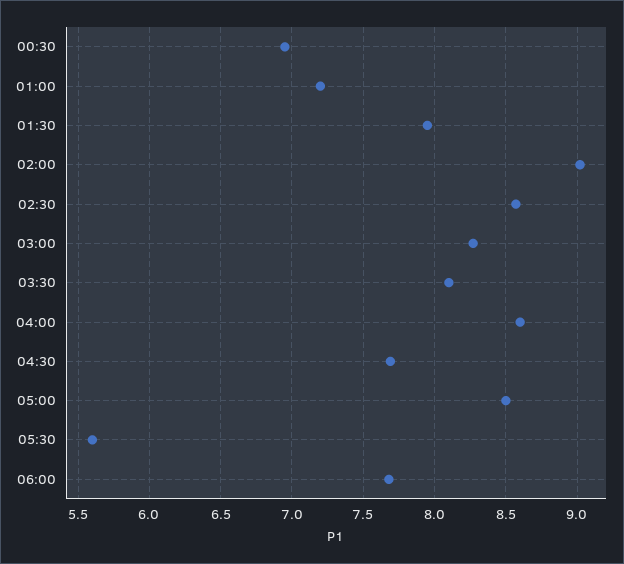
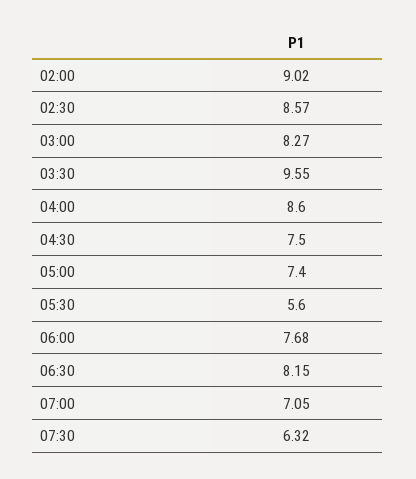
00:30: 6.95 -> none
01:00: 7.2 -> none
01:30: 7.95 -> none
03:30: 8.1 -> 9.55
04:30: 7.7 -> 7.5
05:00: 8.5 -> 7.4
06:30: none -> 8.15
07:00: none -> 7.05
07:30: none -> 6.32

